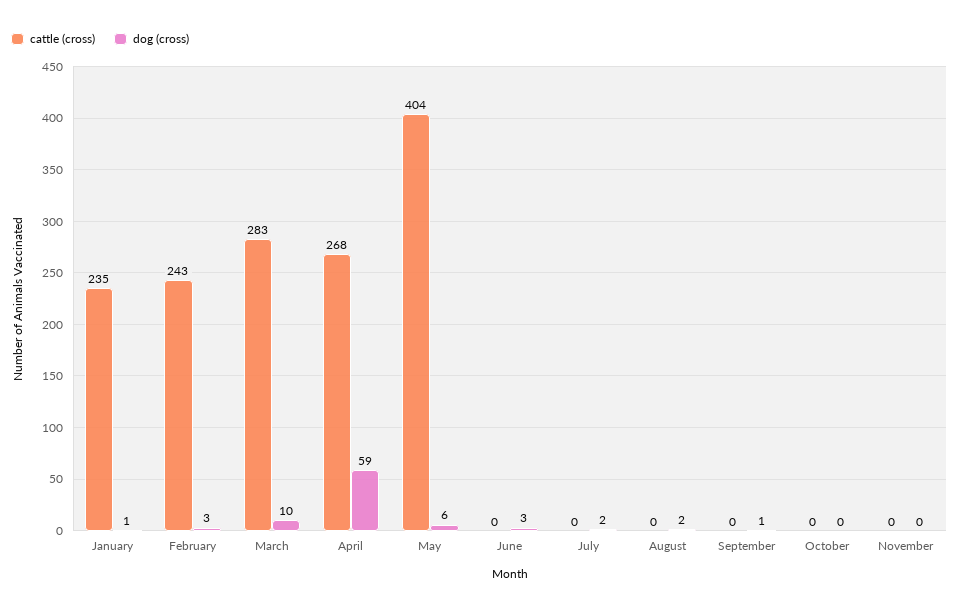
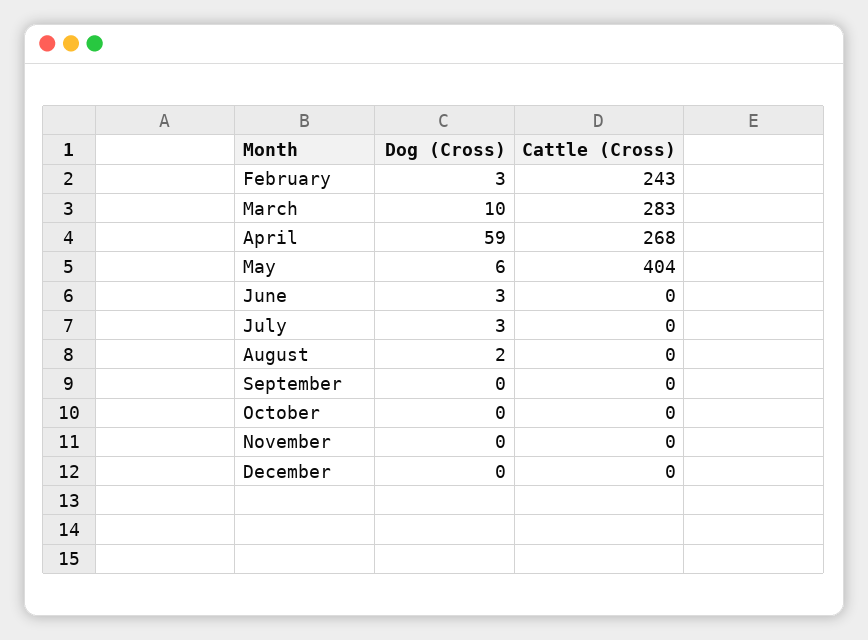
cattle (cross), January: 235 -> none
dog (cross), January: 1 -> none
dog (cross), July: 2 -> 3
dog (cross), September: 1 -> 0
dog (cross), December: none -> 0
cattle (cross), December: none -> 0

